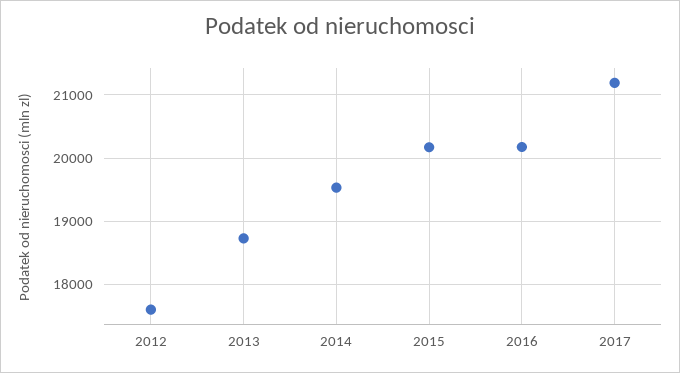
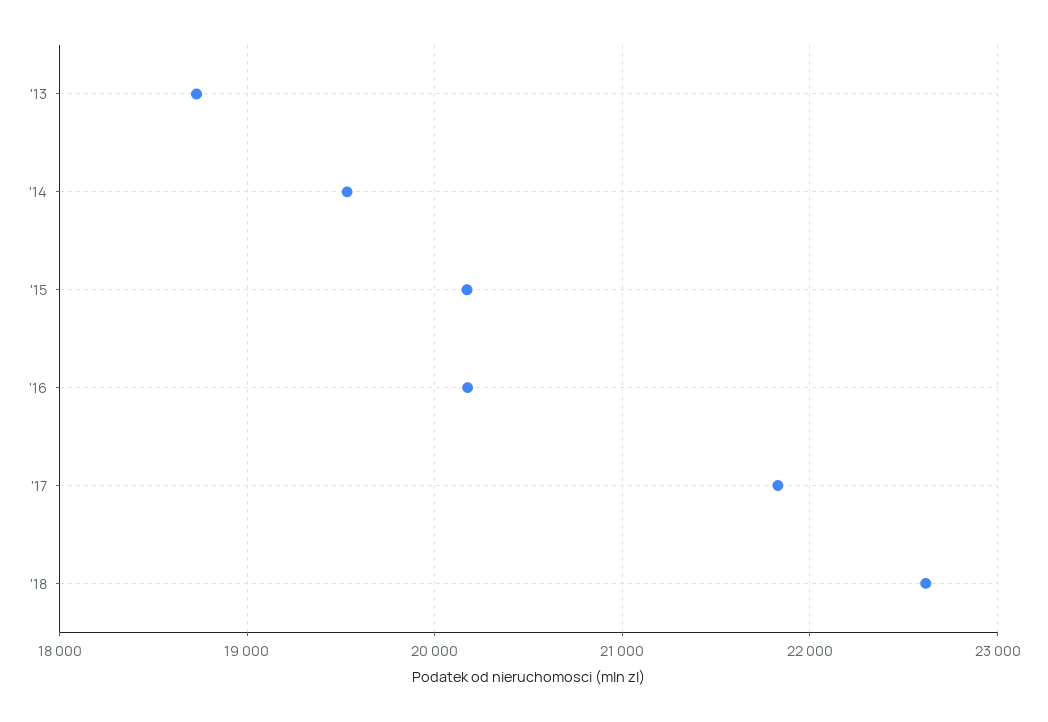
2012: 17600 -> none
2017: 21200 -> 21800
'18: none -> 22600

